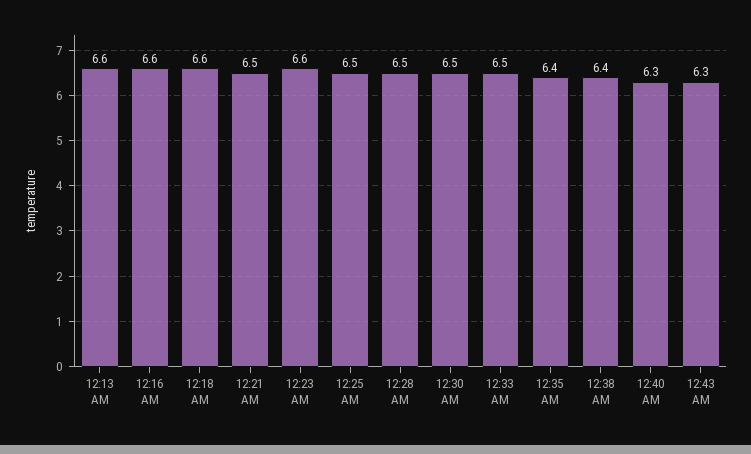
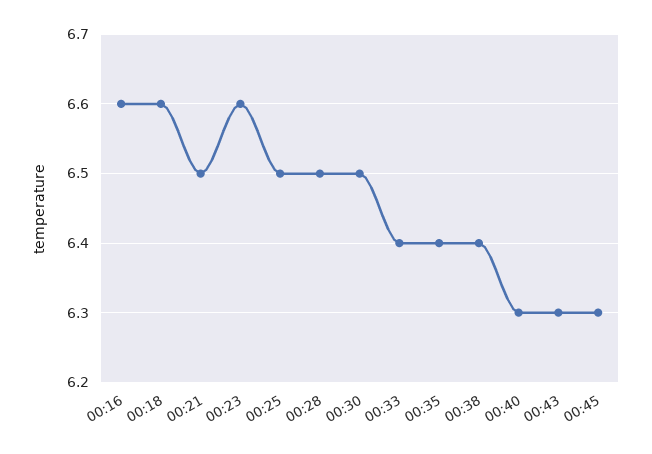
12:13 AM: 6.6 -> none
12:33 AM: 6.5 -> 6.4
00:45: none -> 6.3

